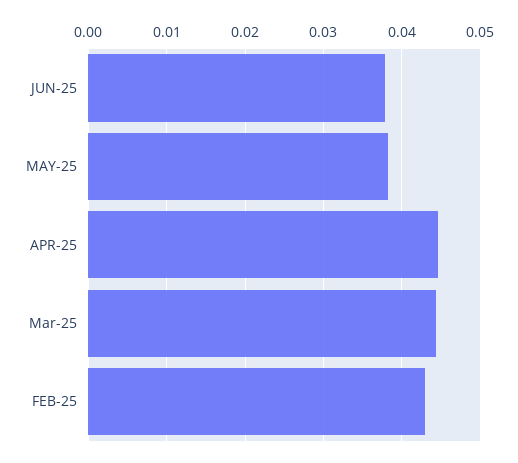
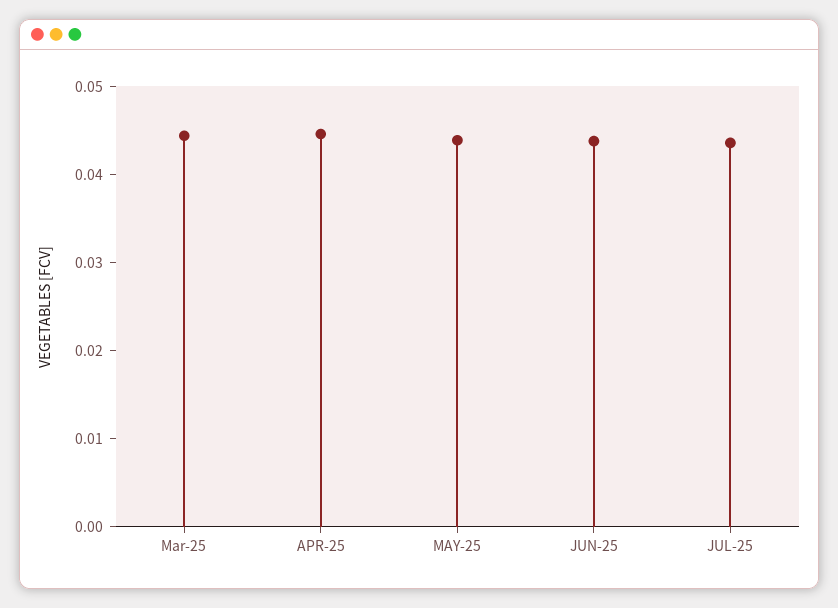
JUN-25: 0.038 -> 0.044
MAY-25: 0.038 -> 0.044
FEB-25: 0.043 -> none
JUL-25: none -> 0.044

